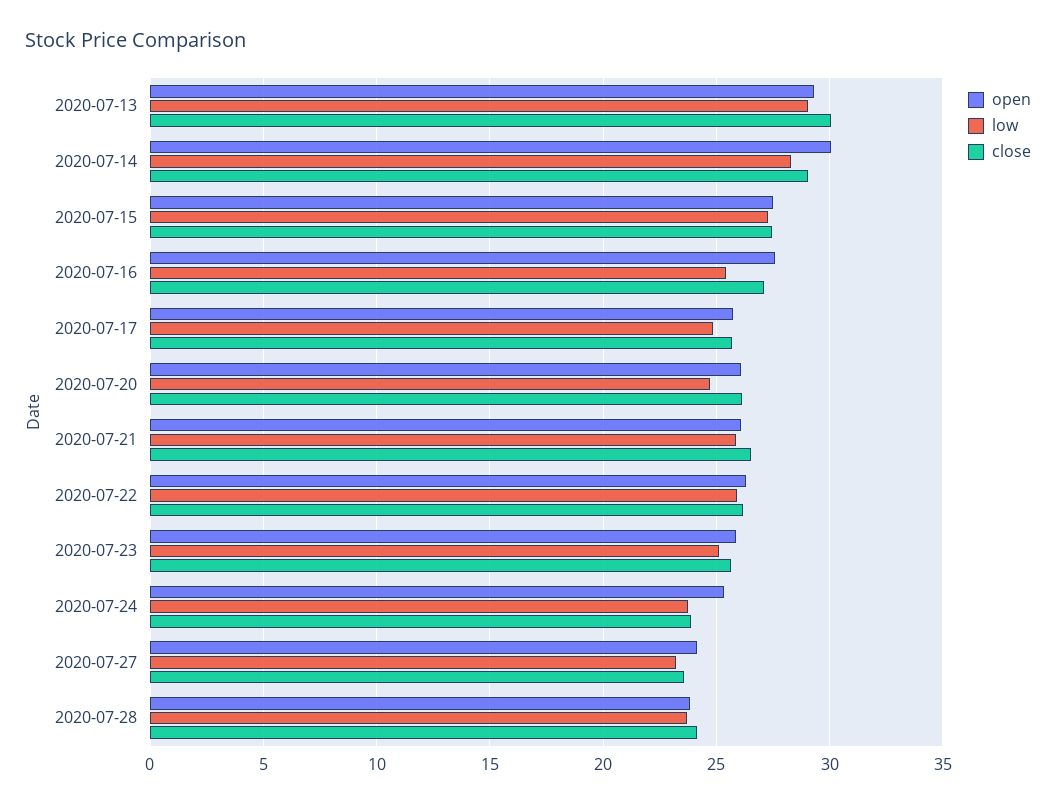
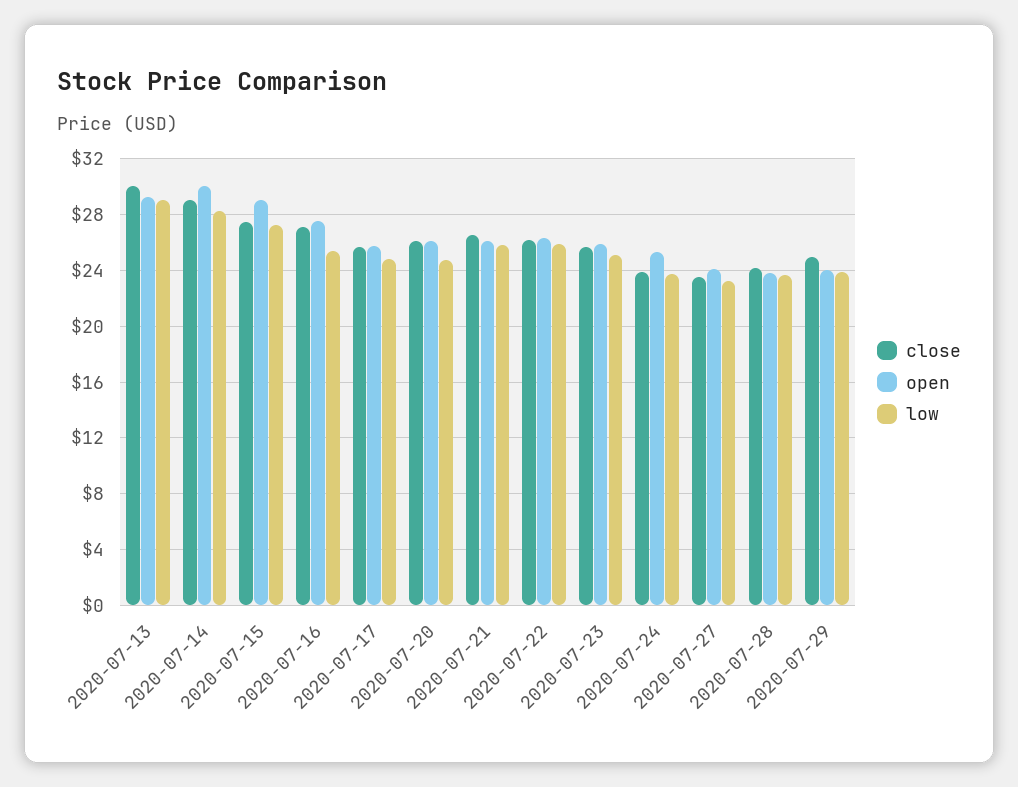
open, 2020-07-15: 27.5 -> 29
close, 2020-07-29: none -> 25
open, 2020-07-29: none -> 24
low, 2020-07-29: none -> 24

